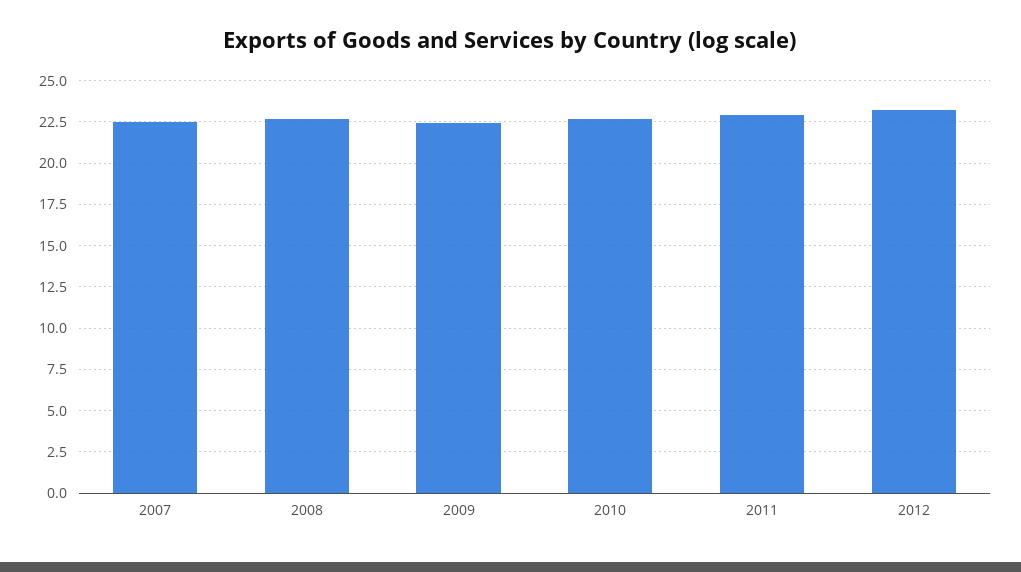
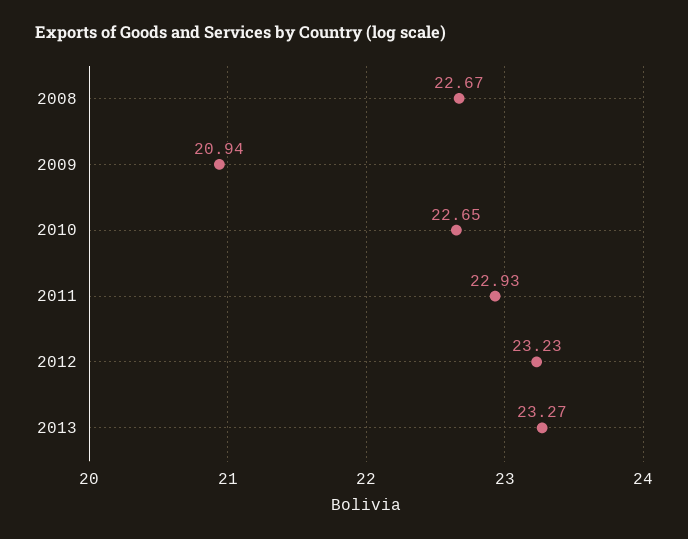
2007: 22.5 -> none
2009: 22.5 -> 20.94
2013: none -> 23.27

